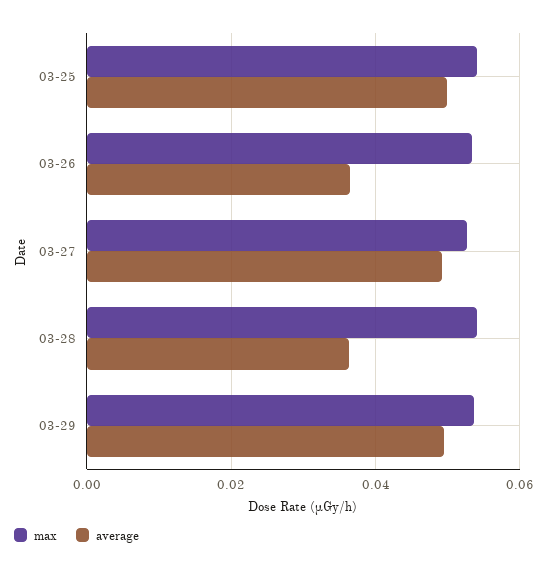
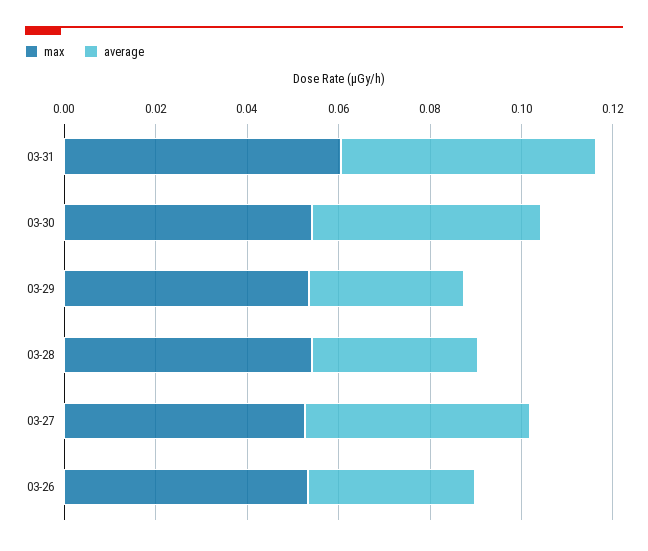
max, 03-25: 0.054 -> none
average, 03-25: 0.05 -> none
average, 03-29: 0.05 -> 0.035
max, 03-31: none -> 0.06
average, 03-31: none -> 0.055
max, 03-30: none -> 0.055
average, 03-30: none -> 0.05

